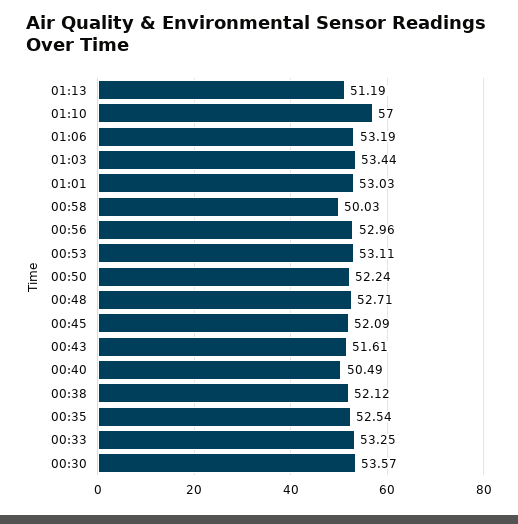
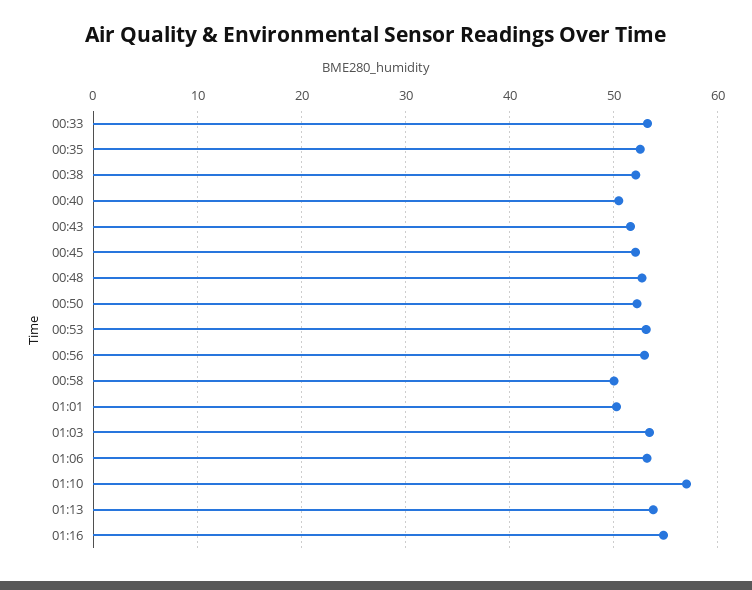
01:13: 51.19 -> 54
01:01: 53.03 -> 50
00:30: 53.57 -> none
01:16: none -> 55

